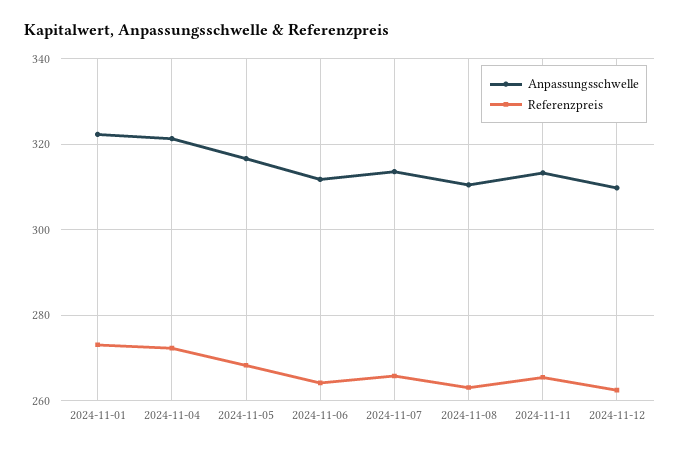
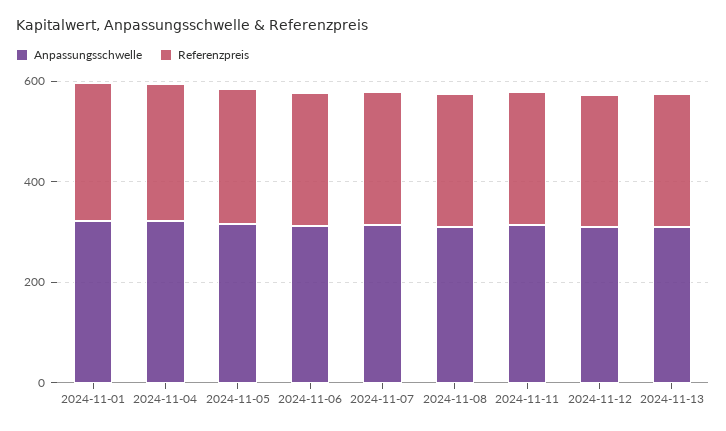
Anpassungsschwelle, 2024-11-13: none -> 300
Referenzpreis, 2024-11-13: none -> 250

